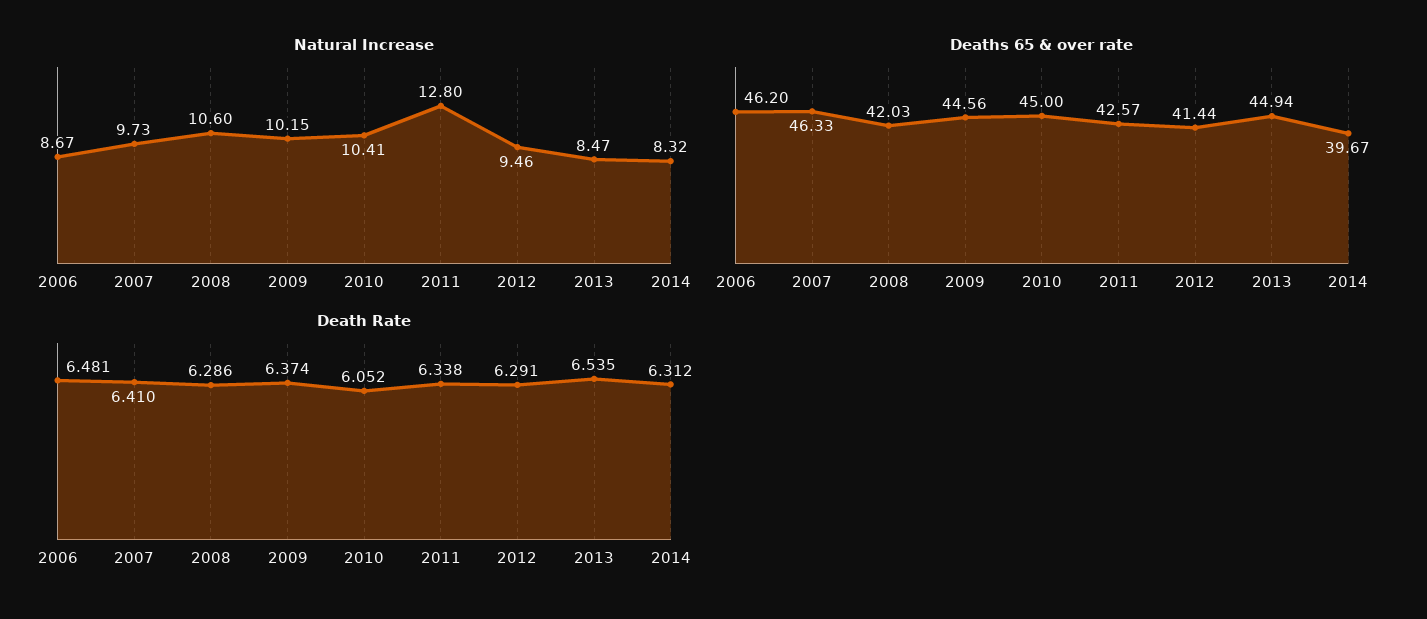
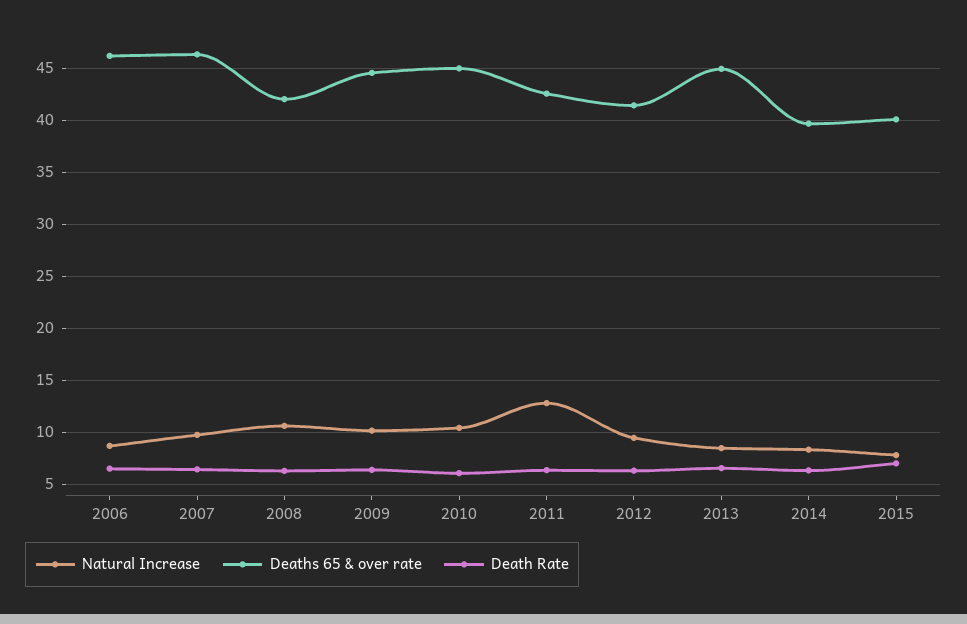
Natural Increase, 2015: none -> 8
Deaths 65 & over rate, 2015: none -> 40
Death Rate, 2015: none -> 7

